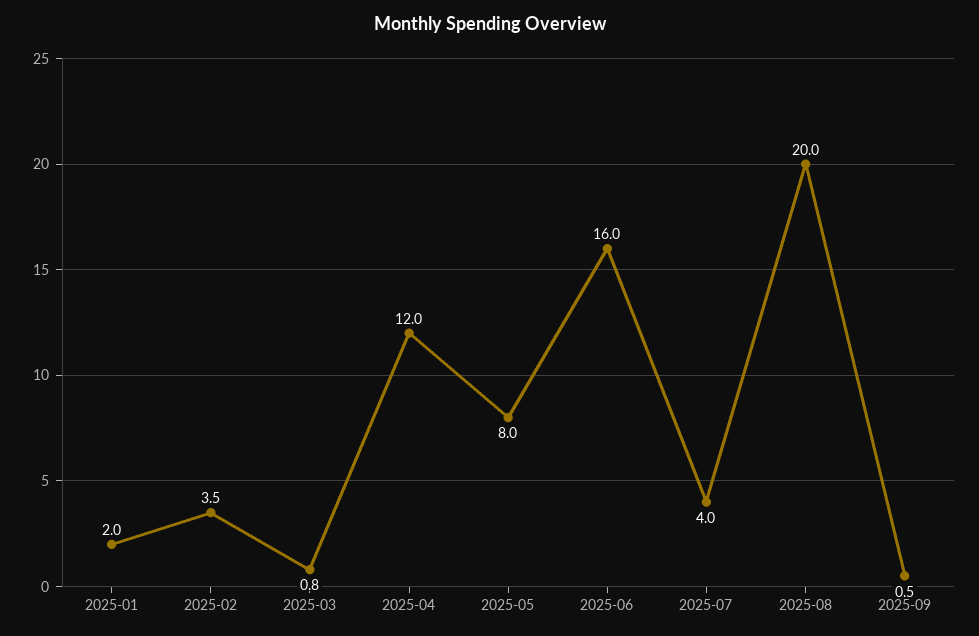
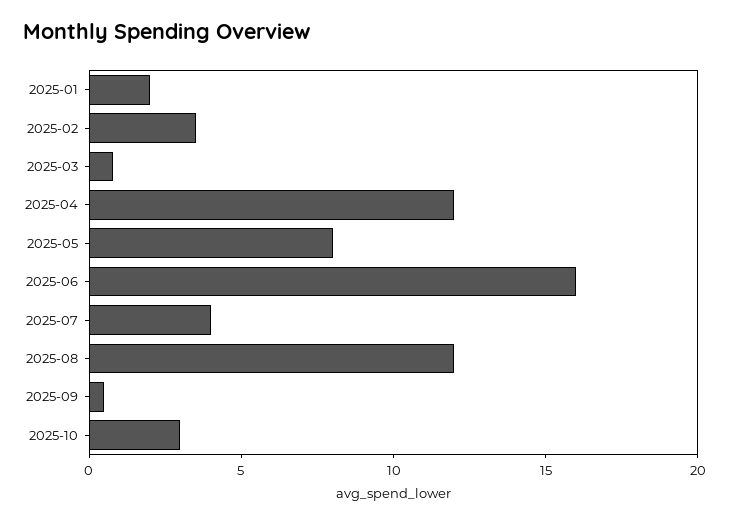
2025-08: 20 -> 12
2025-10: none -> 3

